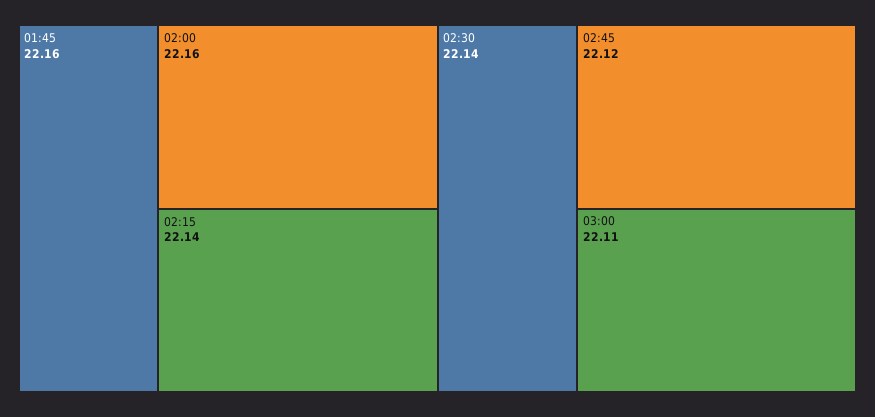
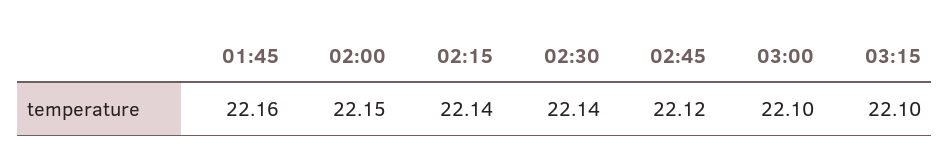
02:00: 22.16 -> 22.15
03:00: 22.11 -> 22.1
03:15: none -> 22.1

